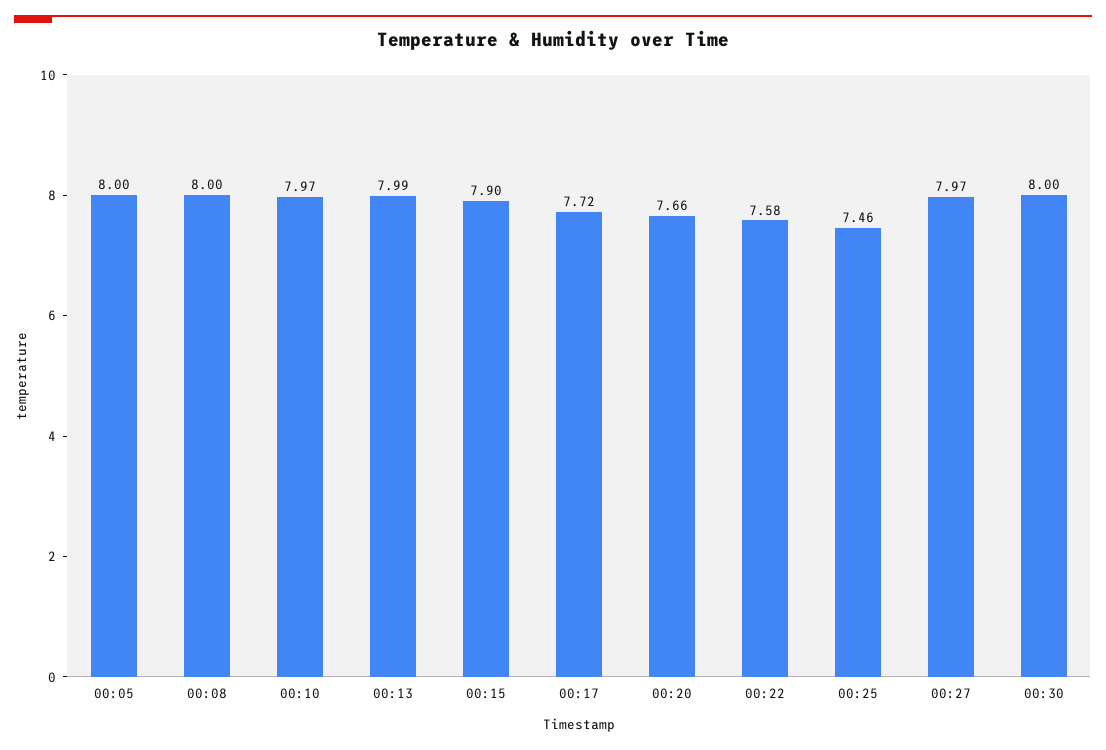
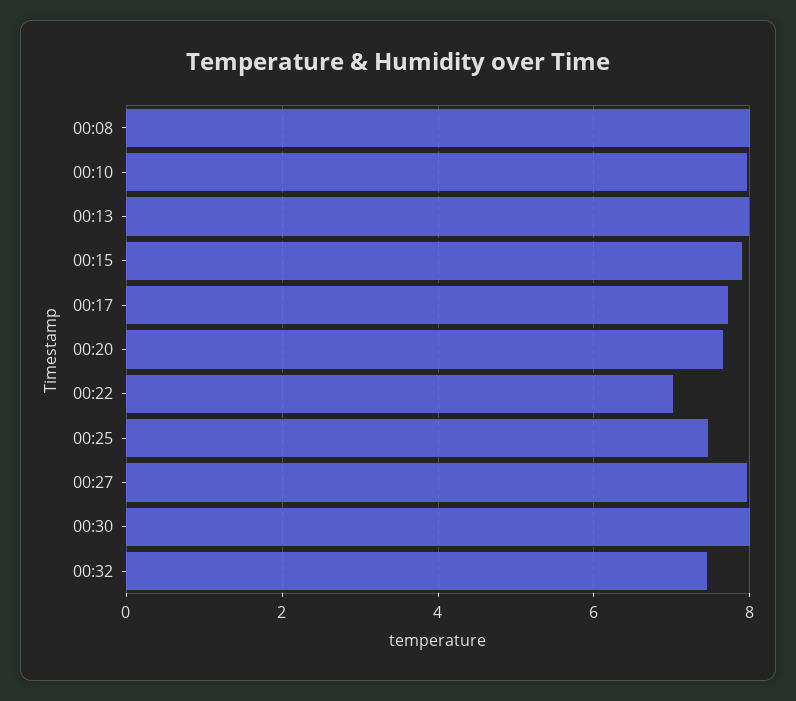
00:05: 8 -> none
00:22: 7.58 -> 7
00:32: none -> 7.4

